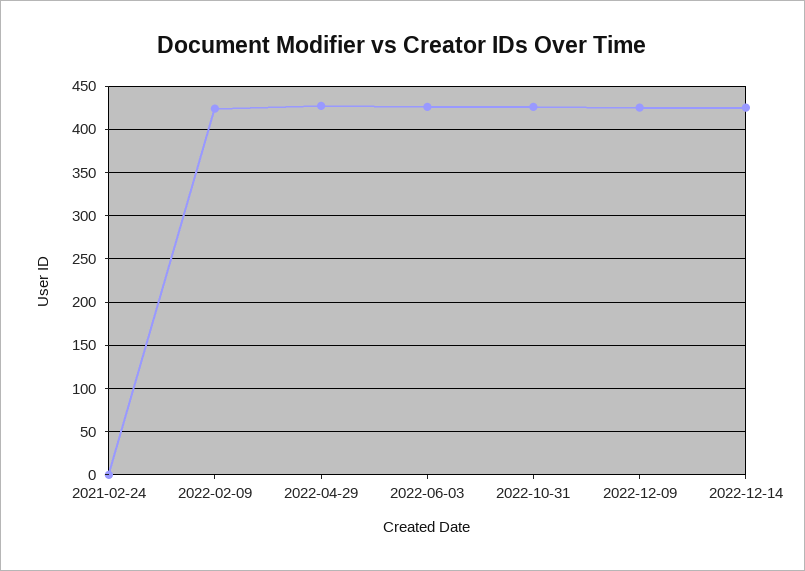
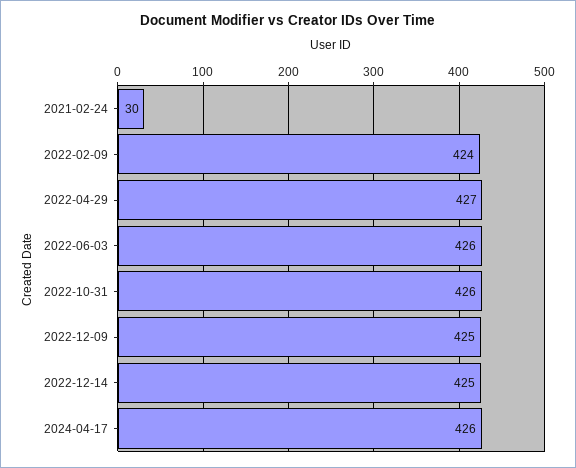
2021-02-24: 0 -> 30
2024-04-17: none -> 426

